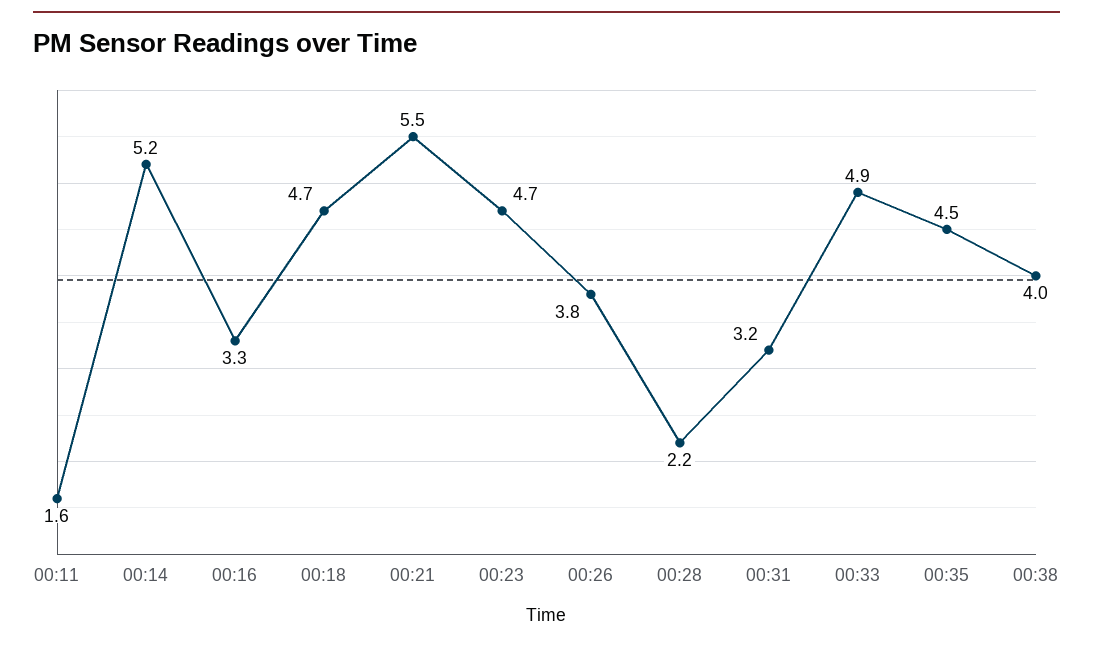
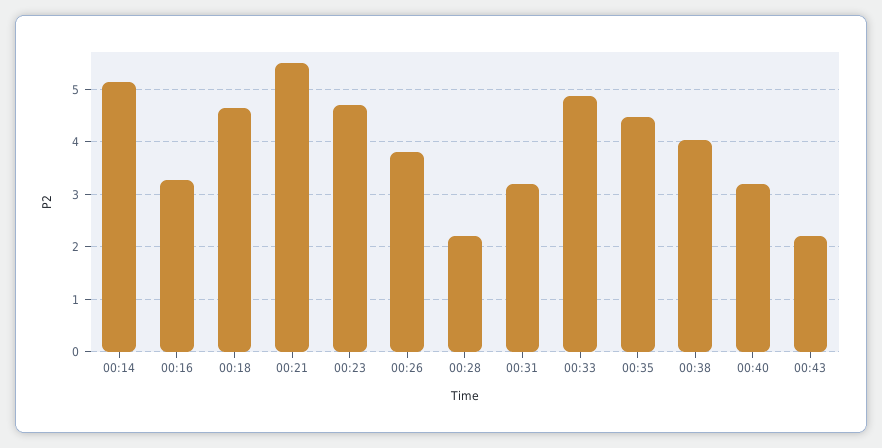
00:11: 1.6 -> none
00:40: none -> 3.2
00:43: none -> 2.2

